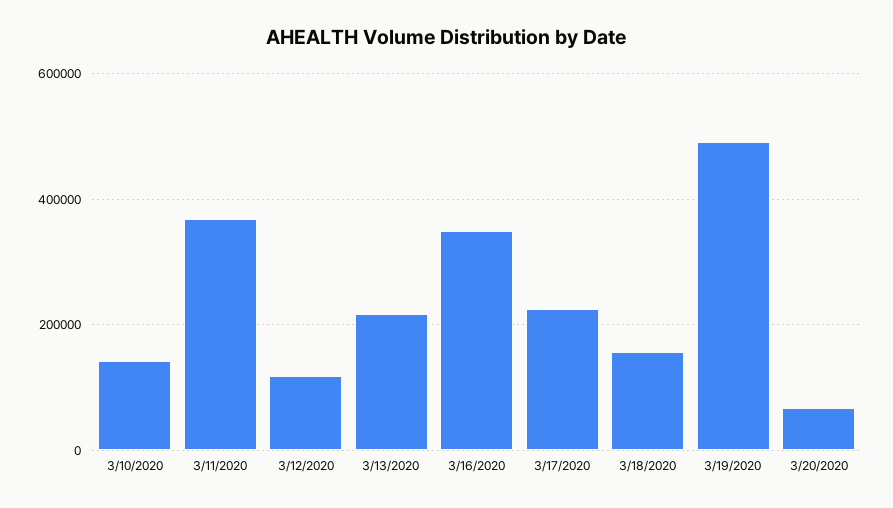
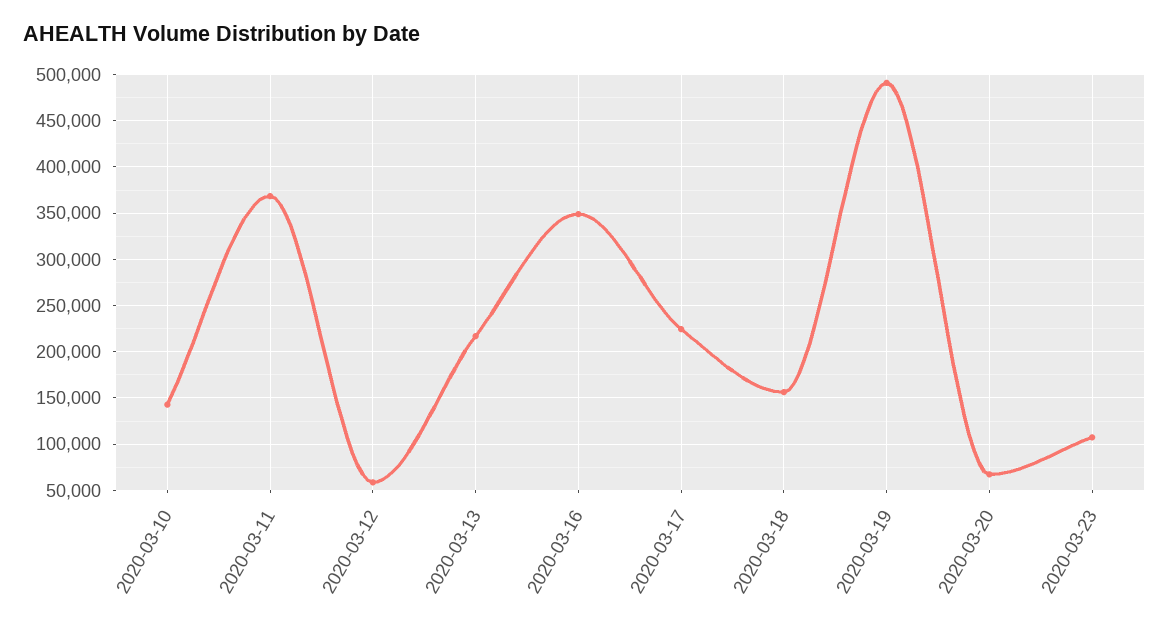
3/12/2020: 120000 -> 60000
2020-03-23: none -> 110000

